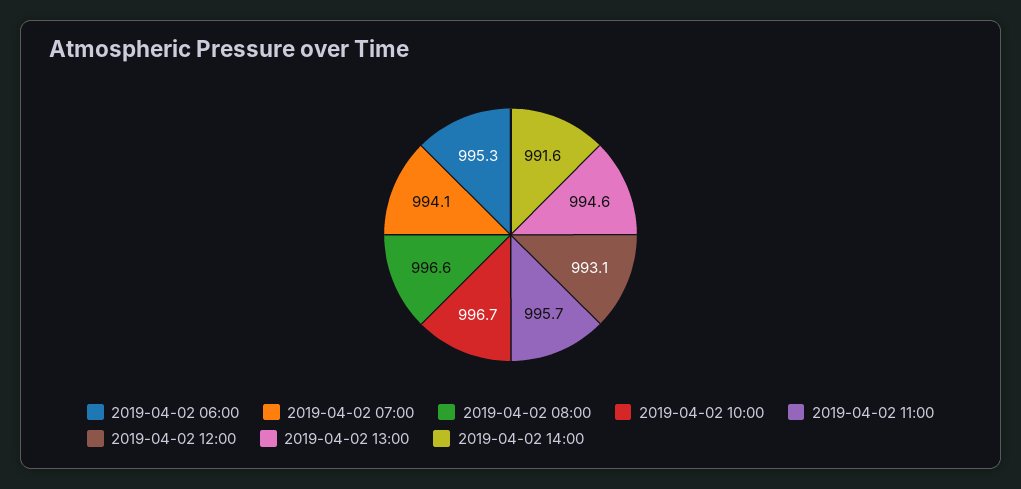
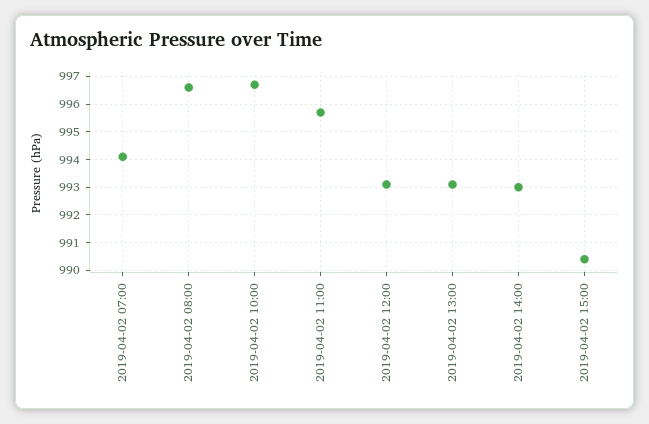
2019-04-02 06:00: 995.3 -> none
2019-04-02 13:00: 994.6 -> 993
2019-04-02 14:00: 991.6 -> 993
2019-04-02 15:00: none -> 990.5

